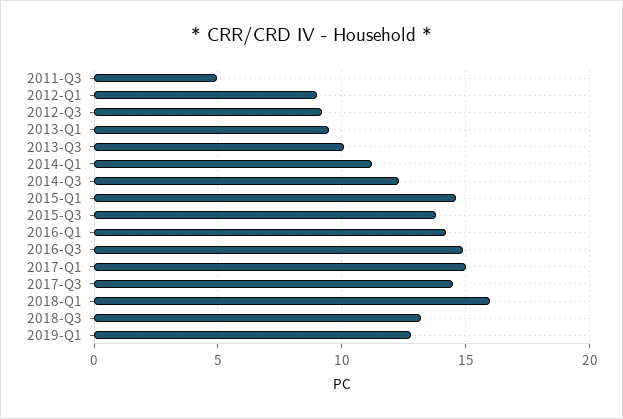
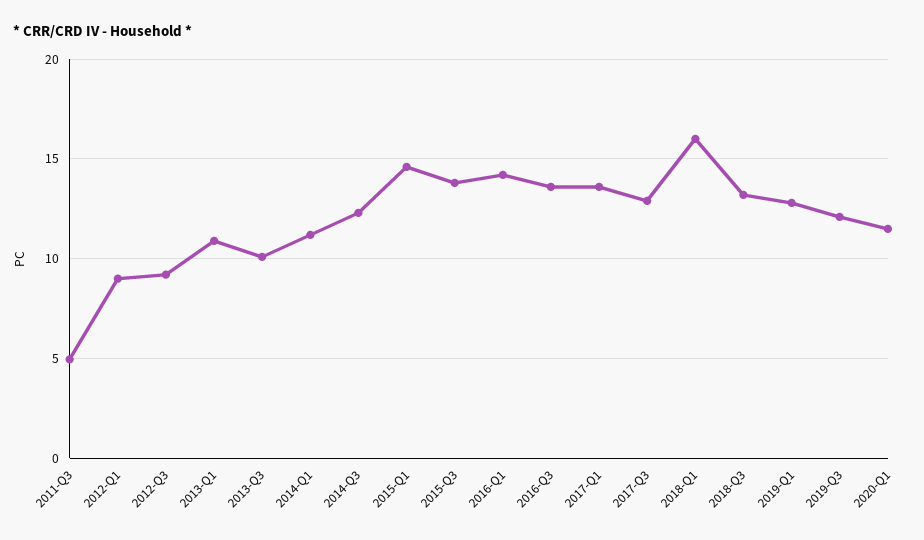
2013-Q1: 9.5 -> 11
2016-Q3: 15 -> 13.5
2017-Q1: 15 -> 13.5
2017-Q3: 14.5 -> 13
2019-Q3: none -> 12
2020-Q1: none -> 11.5

